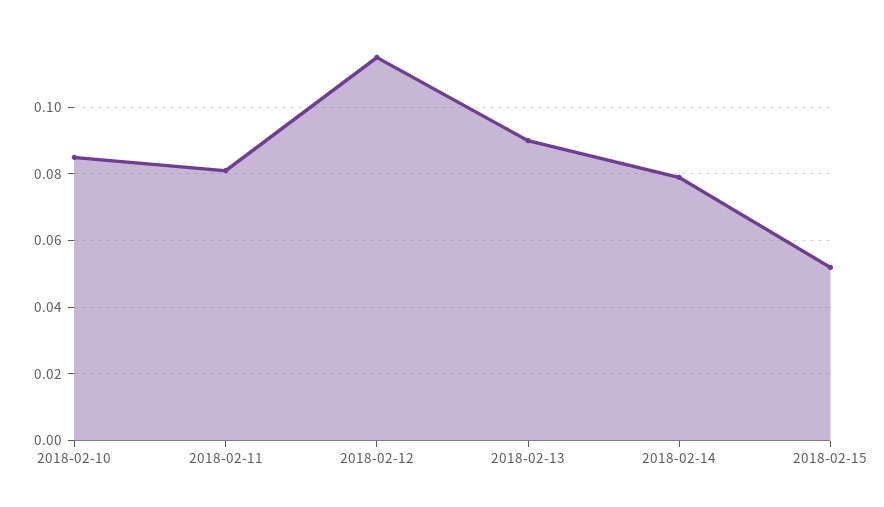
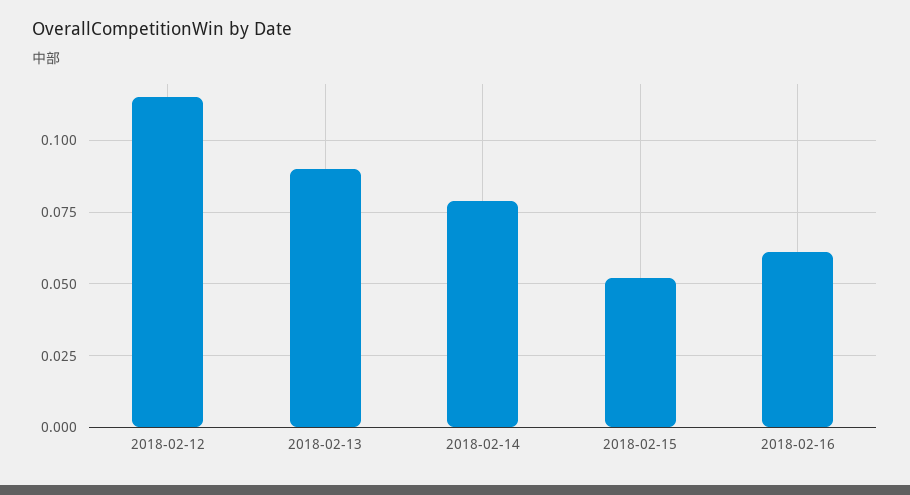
2018-02-10: 0.085 -> none
2018-02-11: 0.08 -> none
2018-02-16: none -> 0.06

